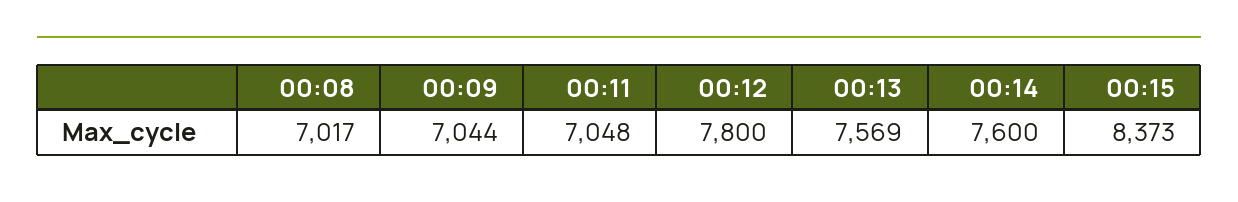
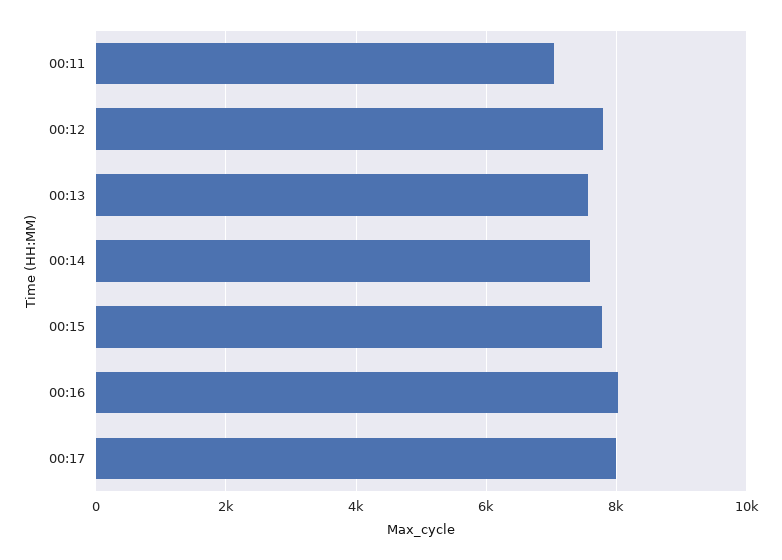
00:08: 7017 -> none
00:09: 7044 -> none
00:15: 8373 -> 7800
00:16: none -> 8000
00:17: none -> 8000

